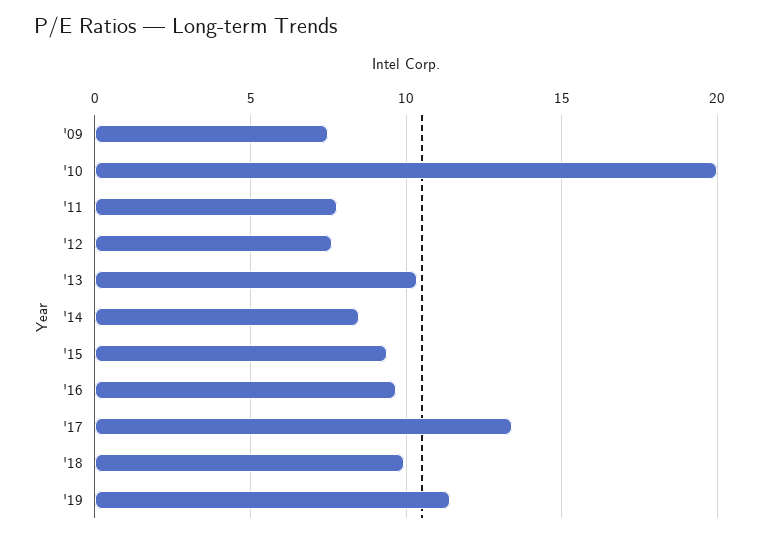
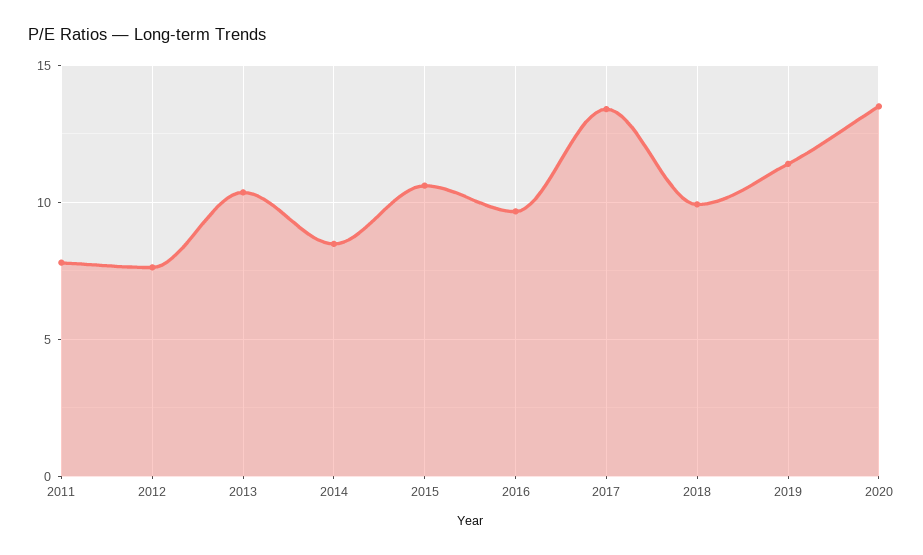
'09: 7.5 -> none
'10: 20 -> none
'15: 9.5 -> 10.5
2020: none -> 13.5

